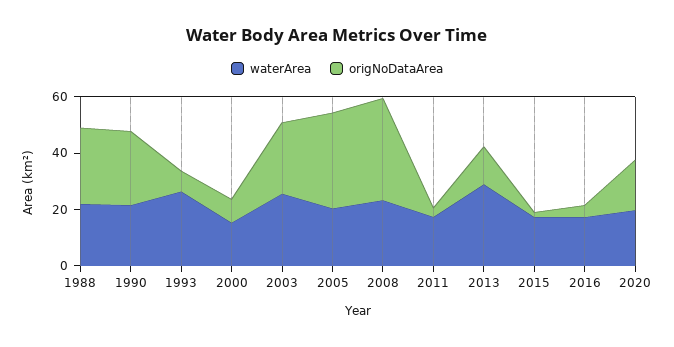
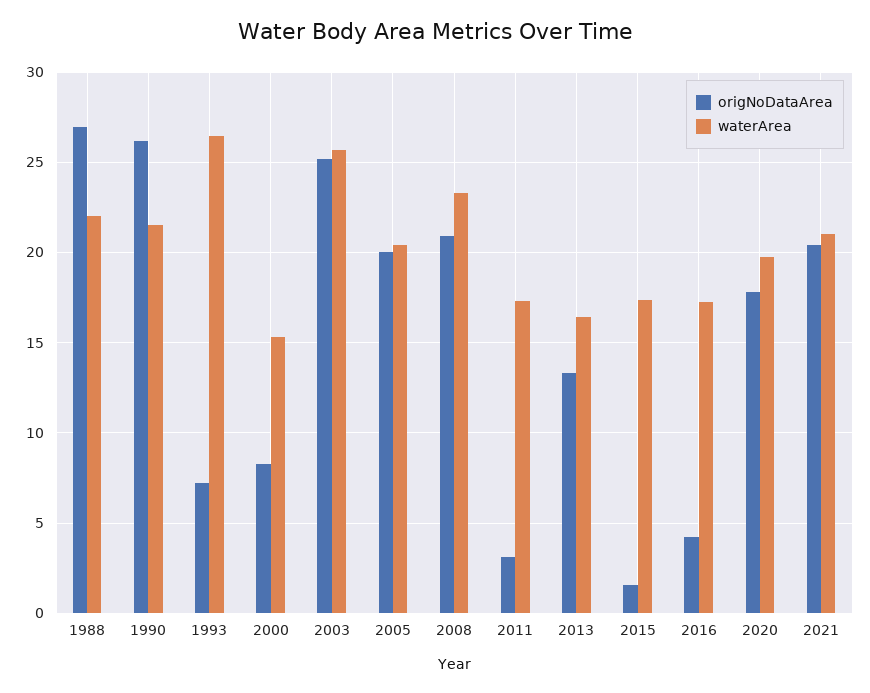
origNoDataArea, 2005: 35 -> 20
origNoDataArea, 2008: 35 -> 21
waterArea, 2013: 30 -> 16.5
origNoDataArea, 2021: none -> 20.5
waterArea, 2021: none -> 21

